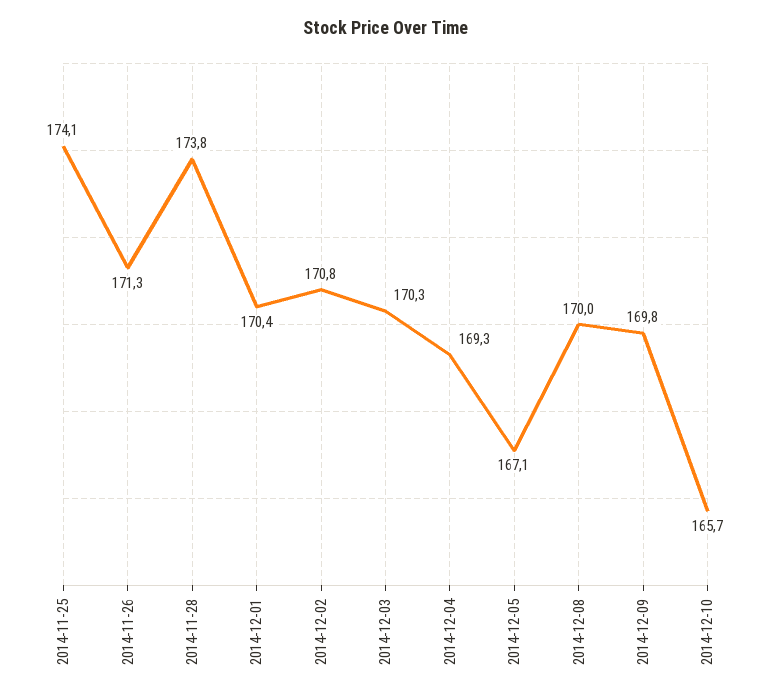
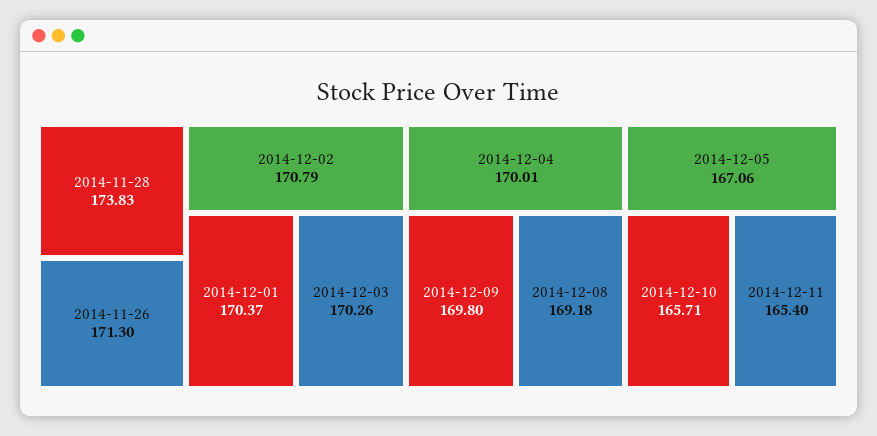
2014-11-25: 174.1 -> none
2014-12-04: 169.3 -> 170.01
2014-12-08: 170 -> 169.18
2014-12-11: none -> 165.4

